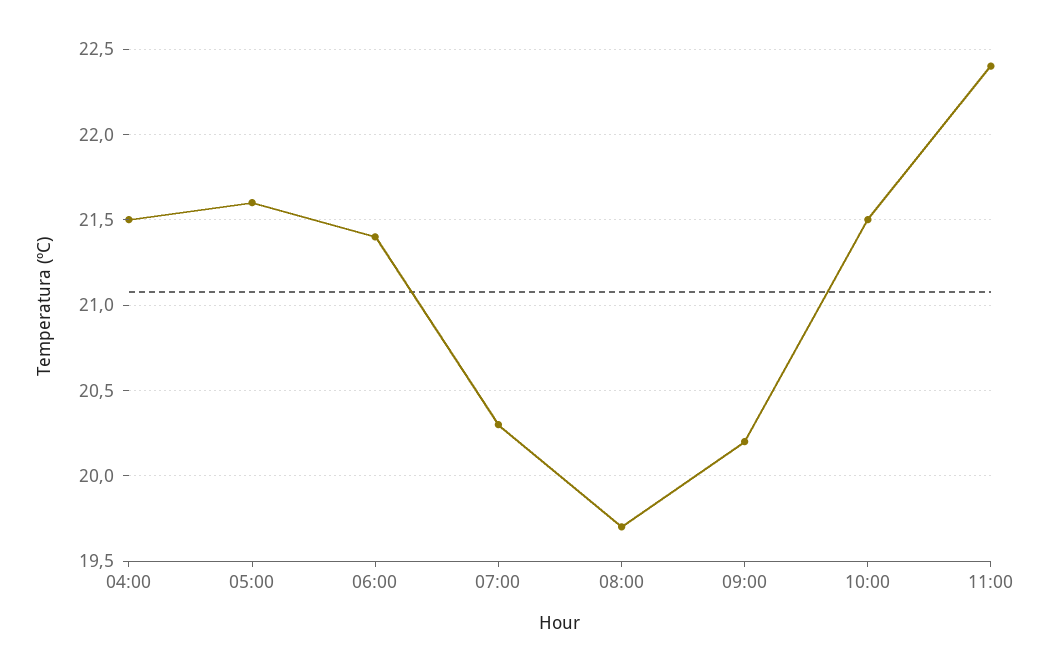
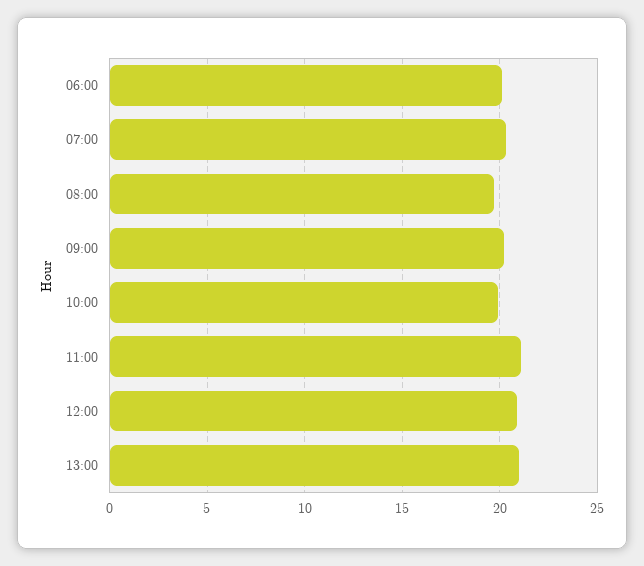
04:00: 21.5 -> none
05:00: 21.6 -> none
06:00: 21.4 -> 20
10:00: 21.5 -> 20
11:00: 22.4 -> 21
12:00: none -> 21
13:00: none -> 21

